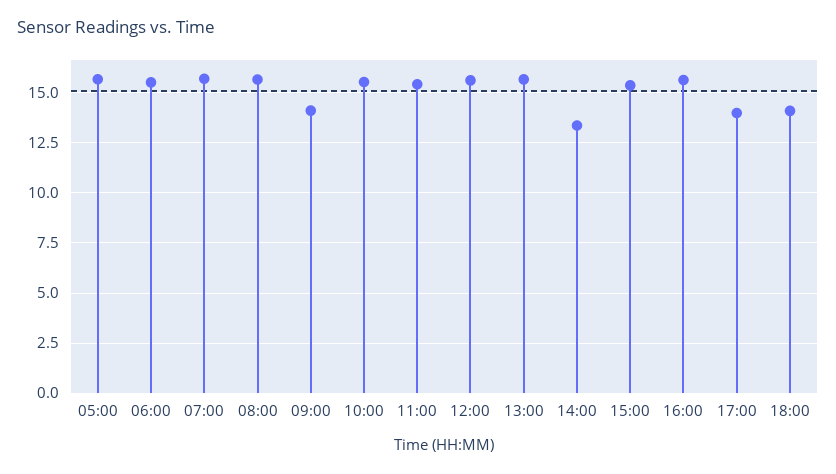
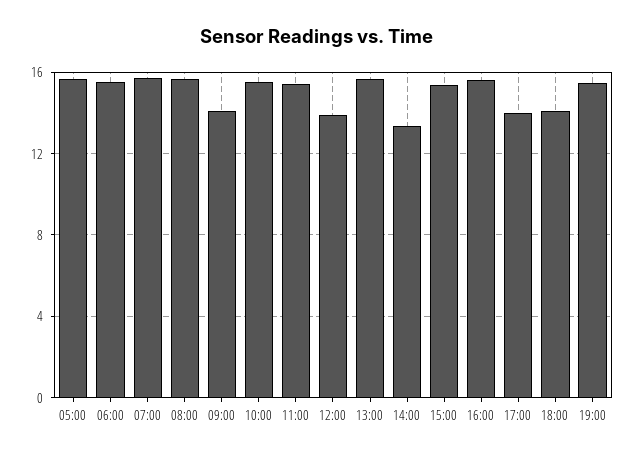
12:00: 15.5 -> 14
19:00: none -> 15.5

